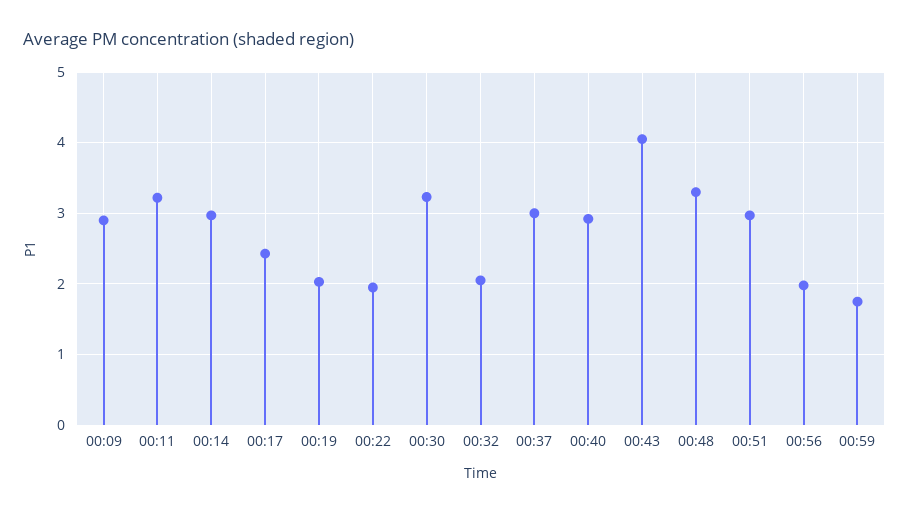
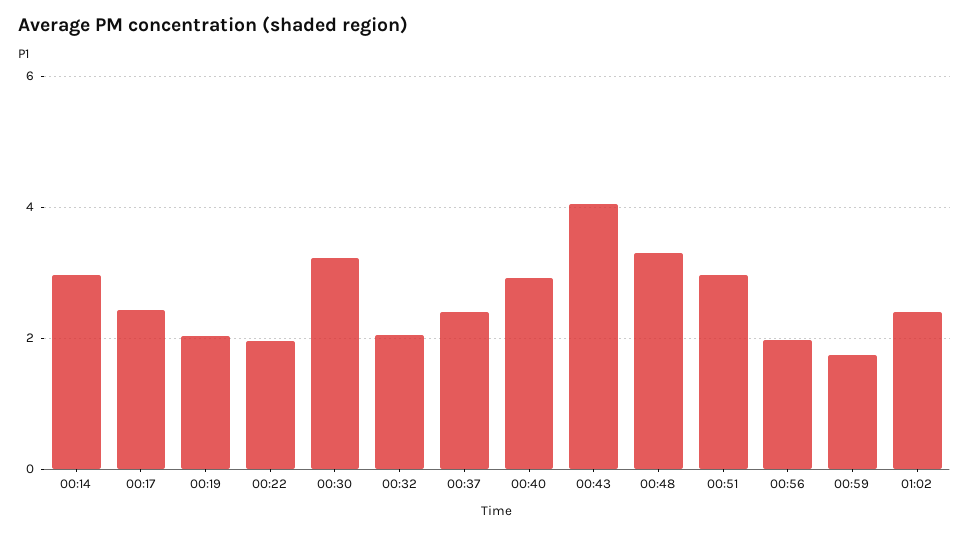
00:09: 2.9 -> none
00:11: 3.2 -> none
00:37: 3 -> 2.4
01:02: none -> 2.4

